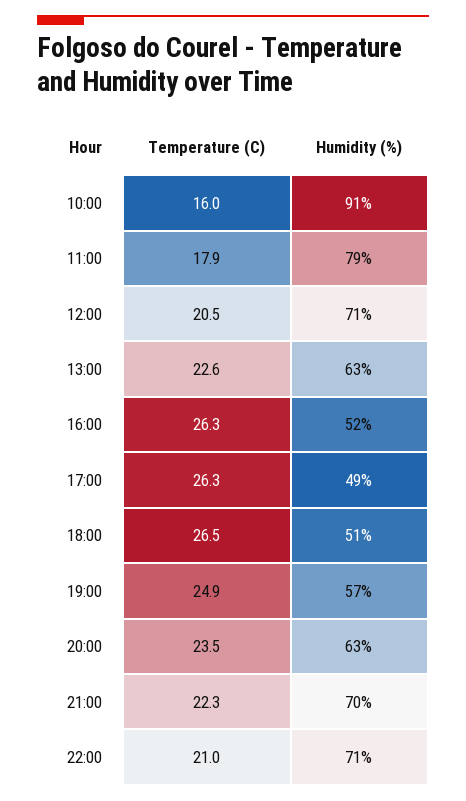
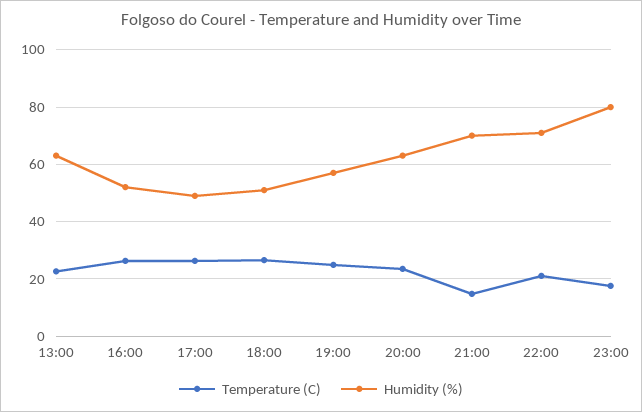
Temperature (C), 10:00: 16 -> none
Humidity (%), 10:00: 91 -> none
Temperature (C), 11:00: 17.9 -> none
Humidity (%), 11:00: 79 -> none
Temperature (C), 12:00: 20.5 -> none
Humidity (%), 12:00: 71 -> none
Temperature (C), 21:00: 22.3 -> 15
Temperature (C), 23:00: none -> 17.5
Humidity (%), 23:00: none -> 80

